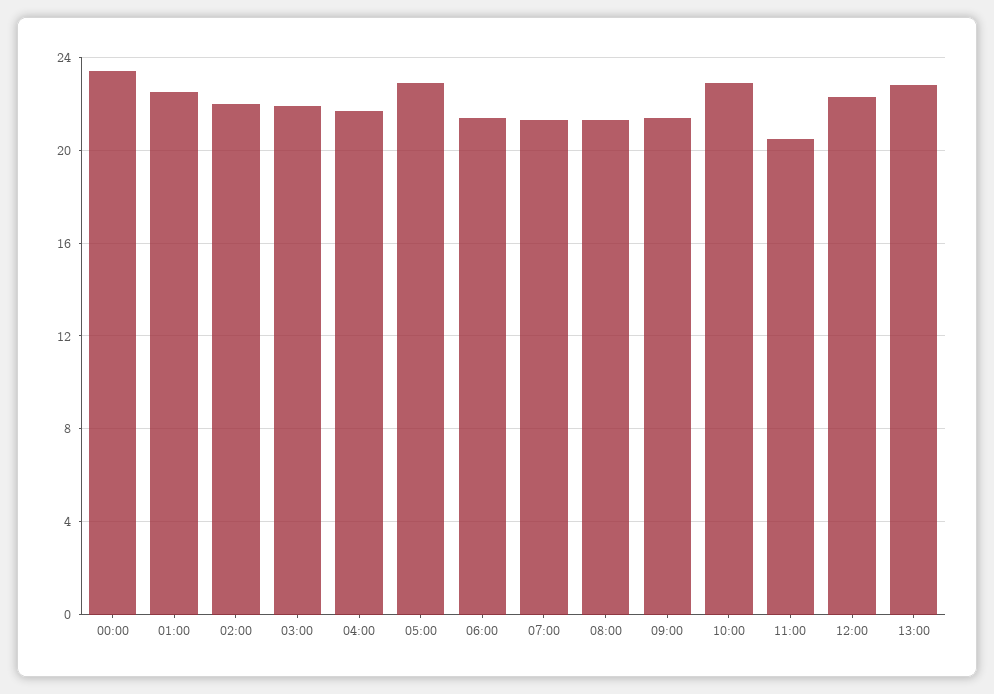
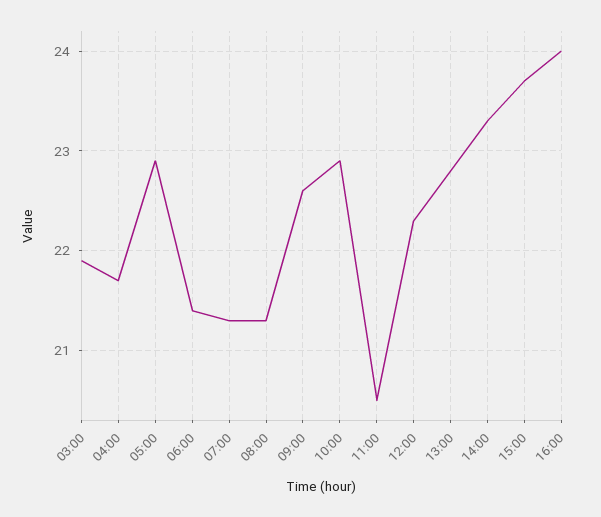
00:00: 23.5 -> none
01:00: 22.5 -> none
02:00: 22 -> none
09:00: 21.5 -> 22.6
14:00: none -> 23.3
15:00: none -> 23.7
16:00: none -> 24

